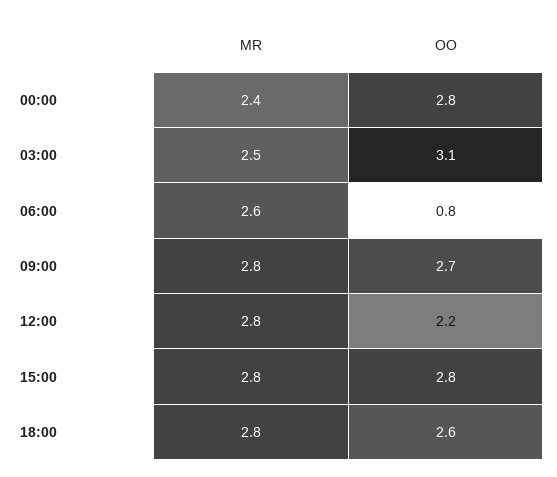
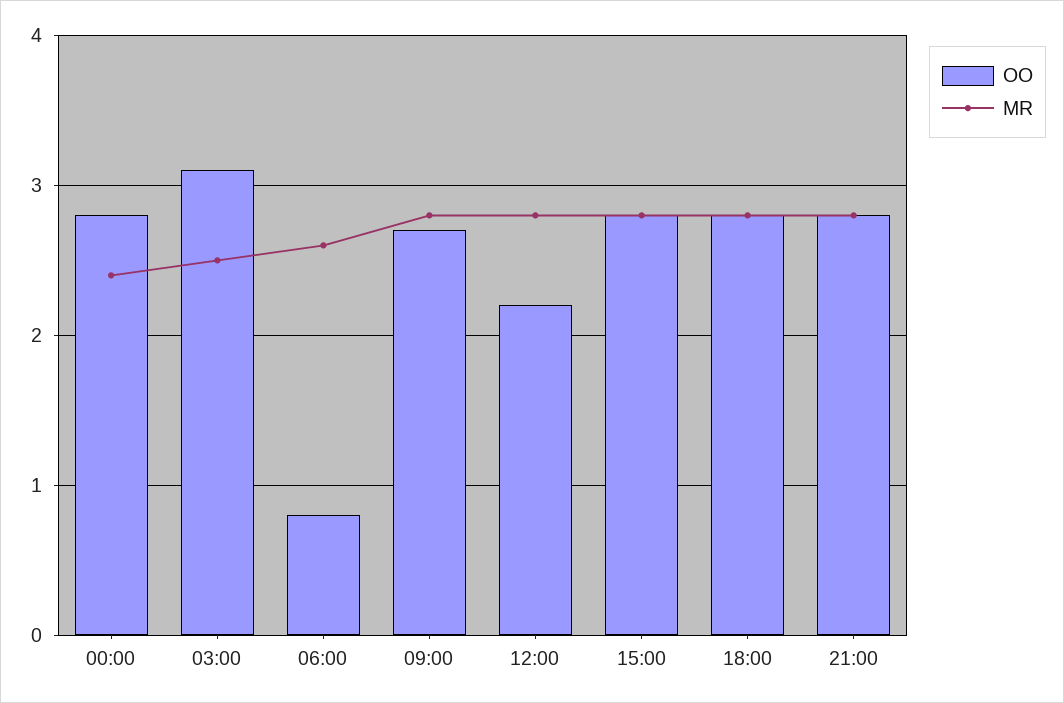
OO, 18:00: 2.6 -> 2.8
OO, 21:00: none -> 2.8
MR, 21:00: none -> 2.8

